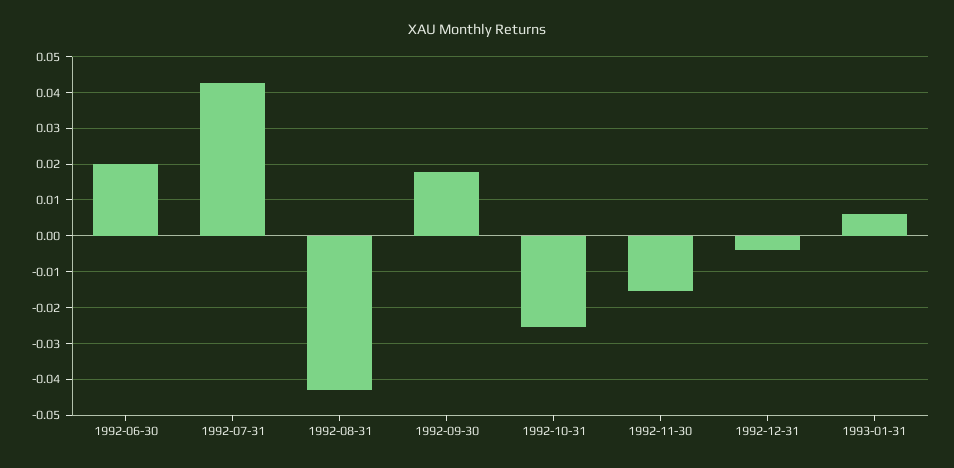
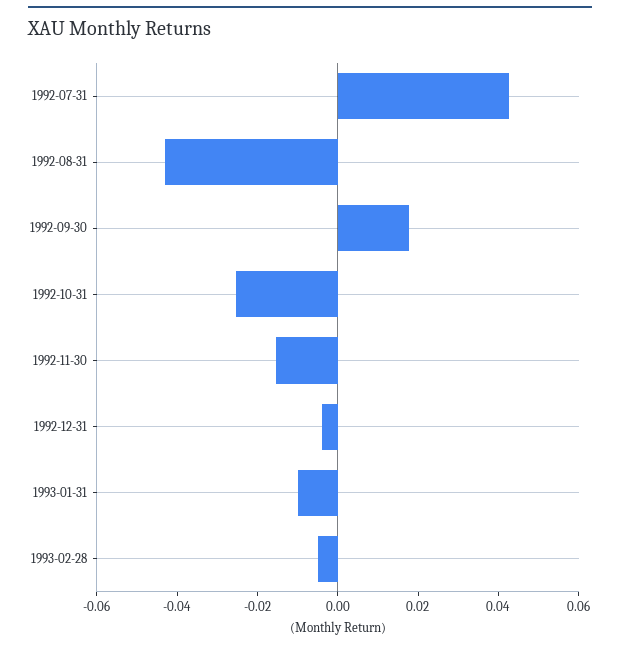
1992-06-30: 0.02 -> none
1993-01-31: 0.006 -> -0.01
1993-02-28: none -> -0.005

